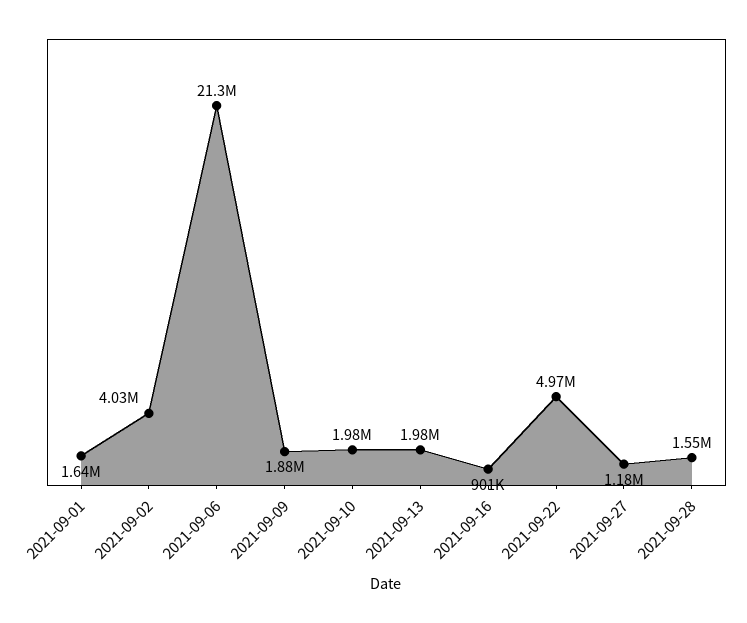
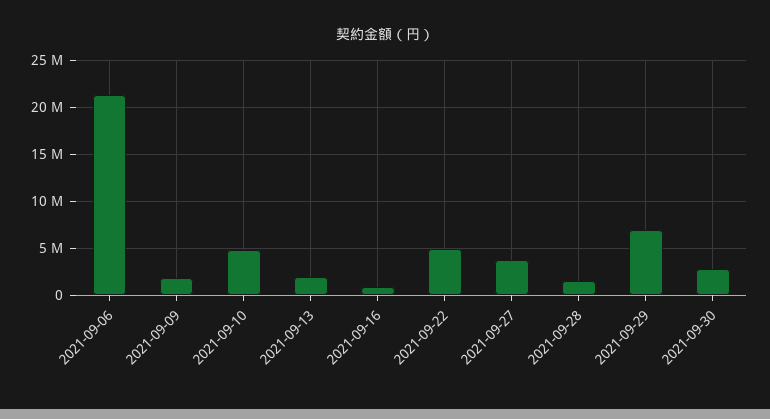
2021-09-01: 1640000 -> none
2021-09-02: 4030000 -> none
2021-09-10: 1980000 -> 5000000
2021-09-27: 1180000 -> 4000000
2021-09-29: none -> 7000000
2021-09-30: none -> 3000000

